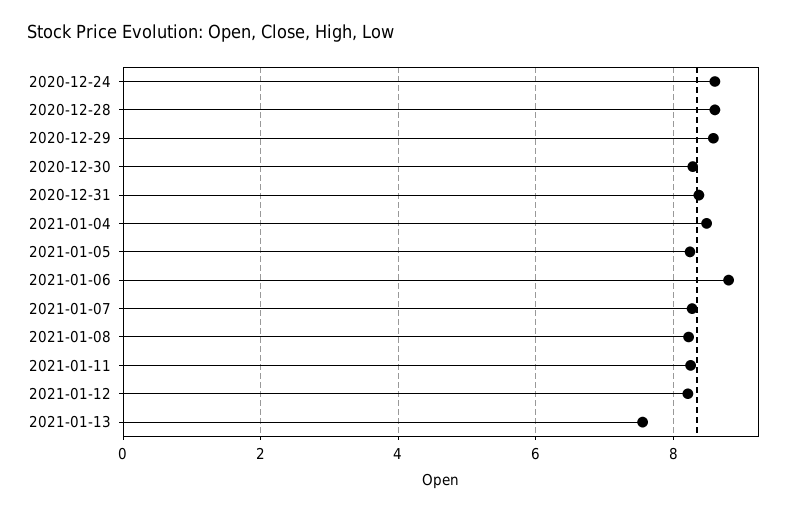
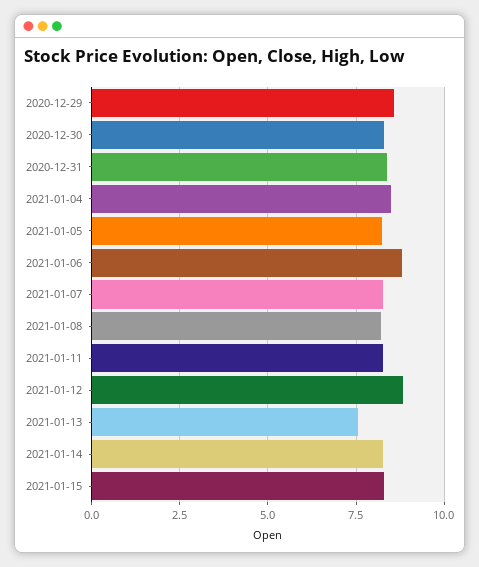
2020-12-24: 8.6 -> none
2020-12-28: 8.6 -> none
2021-01-12: 8.2 -> 8.75
2021-01-14: none -> 8.25
2021-01-15: none -> 8.25

